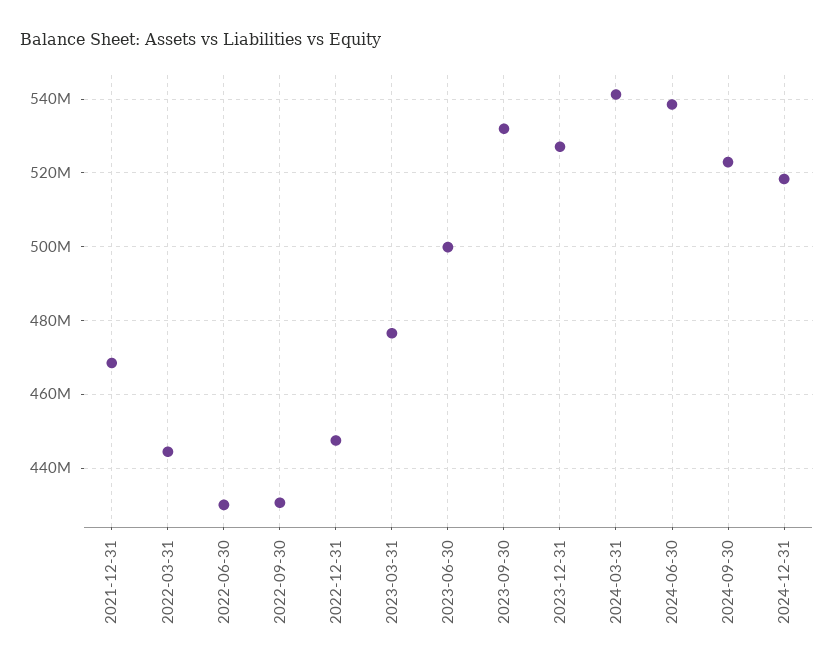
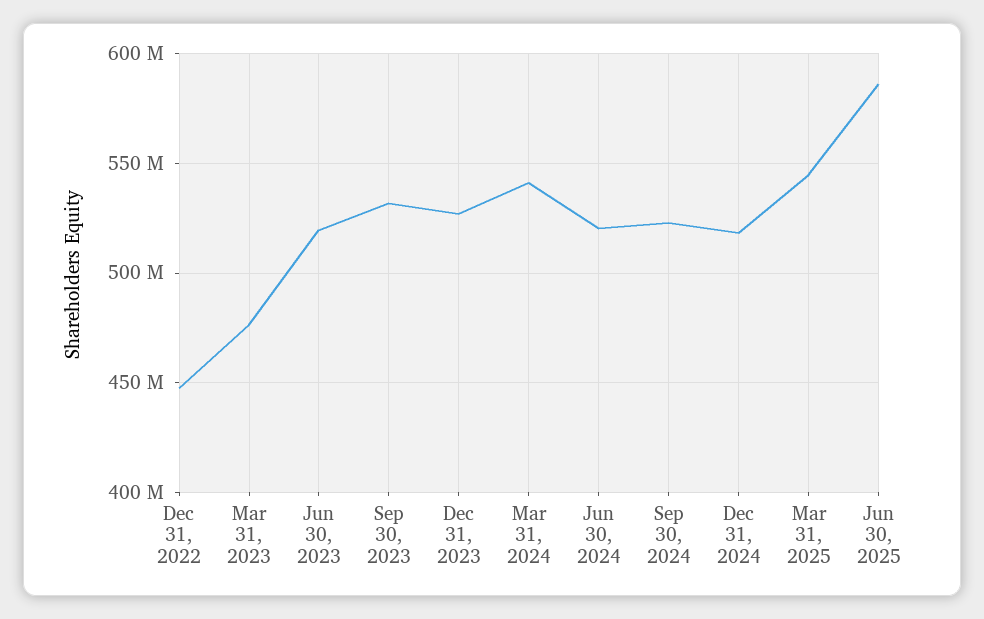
2021-12-31: 468000000 -> none
2022-03-31: 444000000 -> none
2022-06-30: 430000000 -> none
2022-09-30: 430000000 -> none
2023-06-30: 500000000 -> 520000000
2024-06-30: 538000000 -> 520000000
Mar 31, 2025: none -> 545000000
Jun 30, 2025: none -> 585000000

